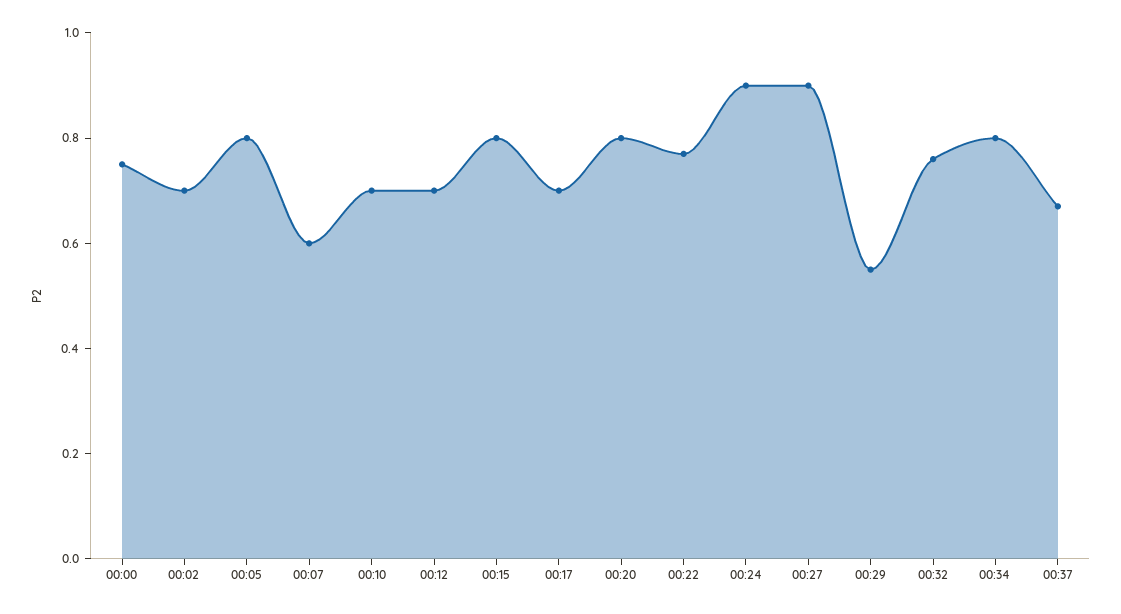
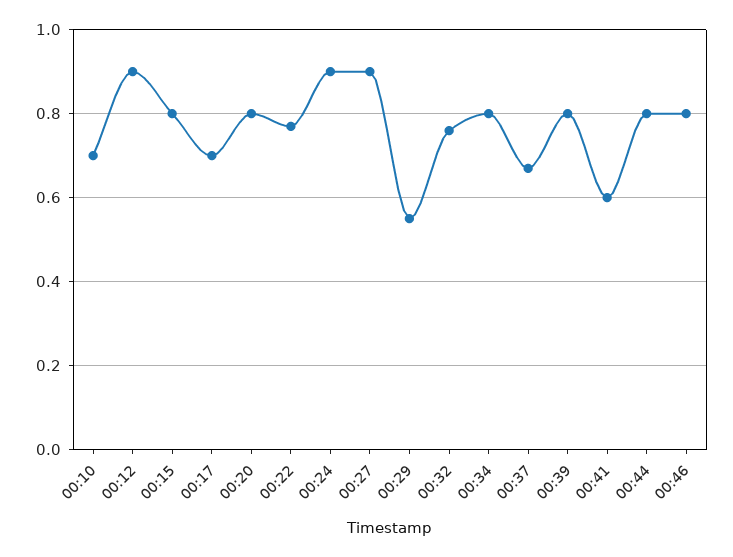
00:00: 0.75 -> none
00:02: 0.7 -> none
00:05: 0.8 -> none
00:07: 0.6 -> none
00:12: 0.7 -> 0.9
00:39: none -> 0.8
00:41: none -> 0.6
00:44: none -> 0.8
00:46: none -> 0.8

